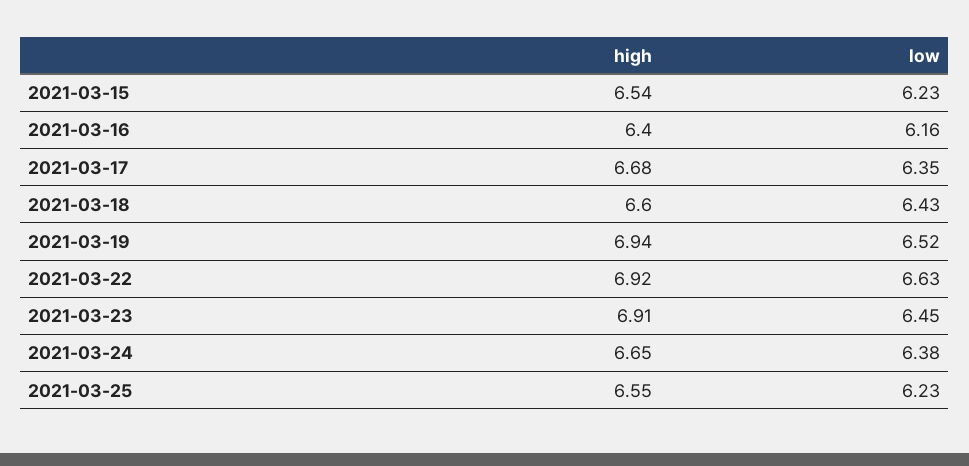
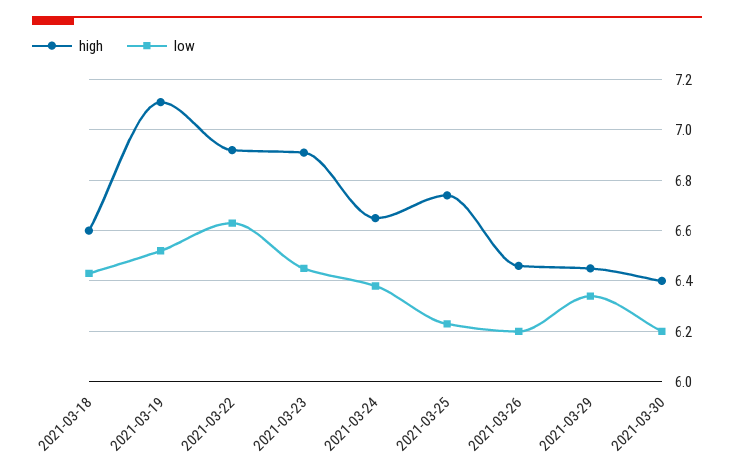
high, 2021-03-15: 6.54 -> none
low, 2021-03-15: 6.23 -> none
high, 2021-03-16: 6.4 -> none
low, 2021-03-16: 6.16 -> none
high, 2021-03-17: 6.68 -> none
low, 2021-03-17: 6.35 -> none
high, 2021-03-19: 6.94 -> 7.1
high, 2021-03-25: 6.55 -> 6.75
high, 2021-03-26: none -> 6.45
low, 2021-03-26: none -> 6.2
high, 2021-03-29: none -> 6.45
low, 2021-03-29: none -> 6.35
high, 2021-03-30: none -> 6.4
low, 2021-03-30: none -> 6.2

